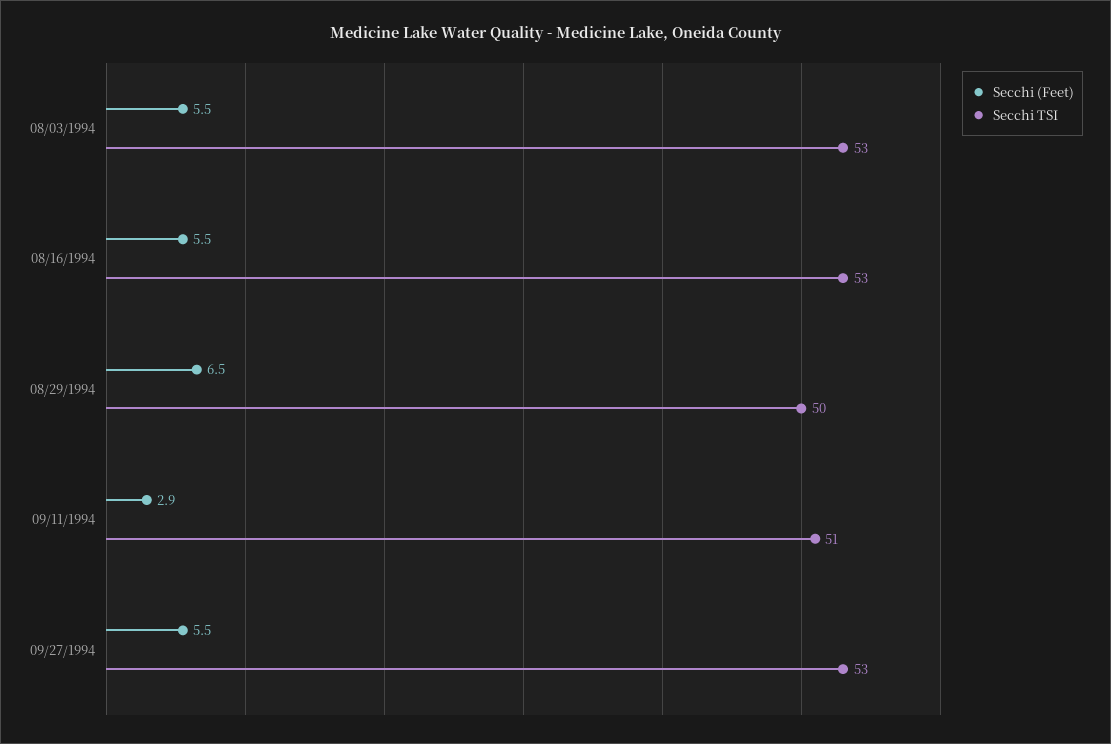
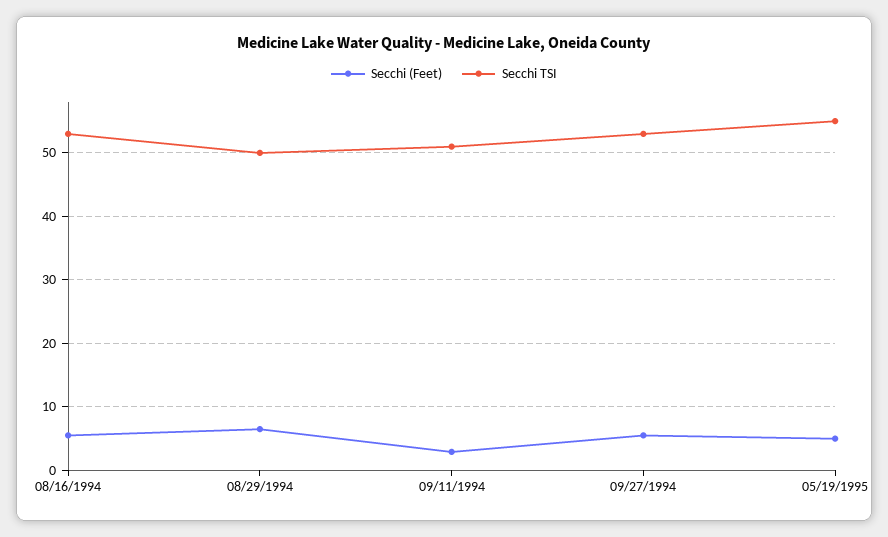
Secchi (Feet), 08/03/1994: 5.5 -> none
Secchi TSI, 08/03/1994: 53 -> none
Secchi (Feet), 05/19/1995: none -> 5
Secchi TSI, 05/19/1995: none -> 55

